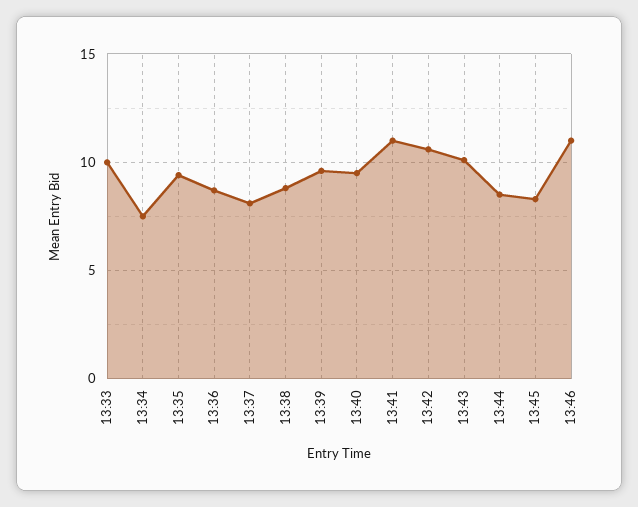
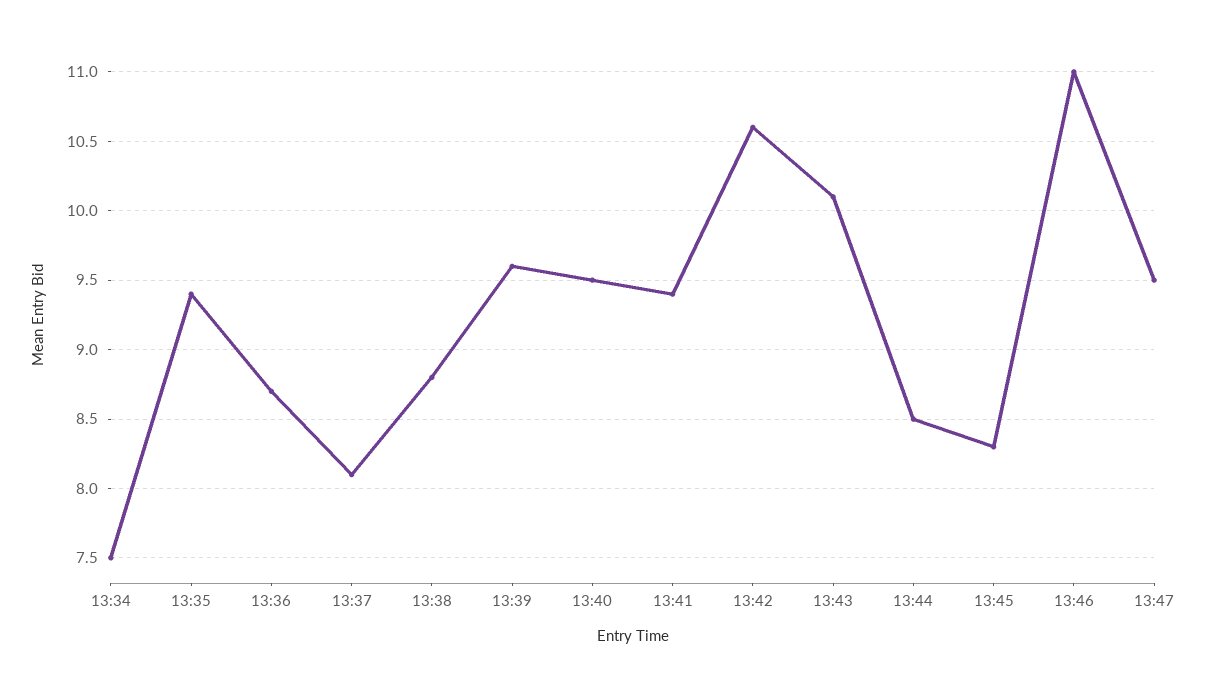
13:33: 10 -> none
13:41: 11 -> 9.4
13:47: none -> 9.5

